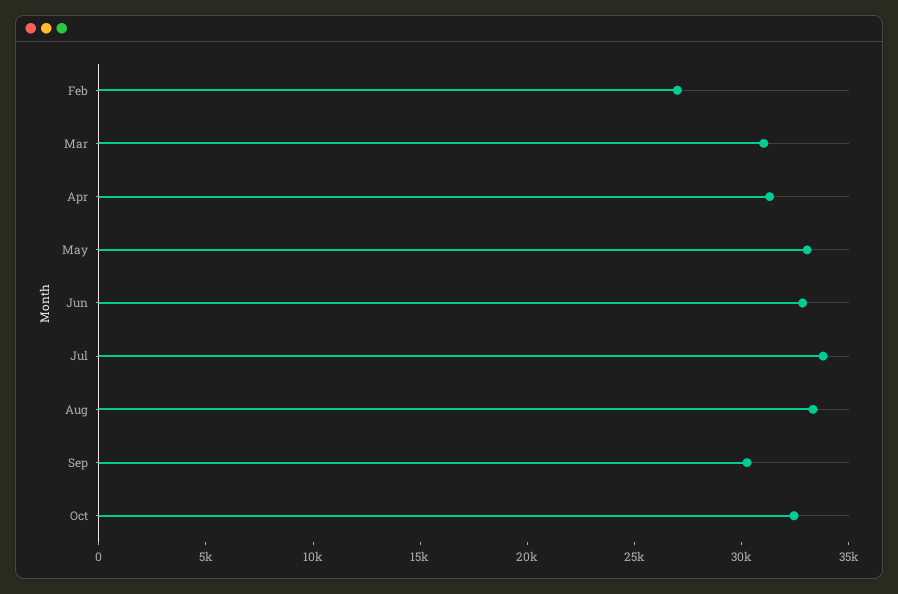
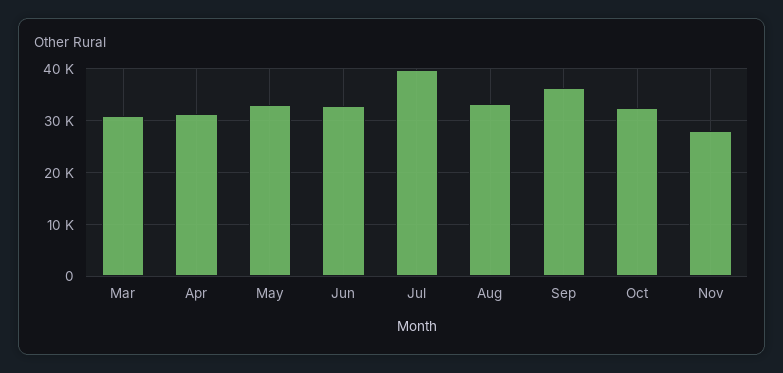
Feb: 27000 -> none
Jul: 34000 -> 40000
Sep: 30000 -> 36000
Nov: none -> 28000

